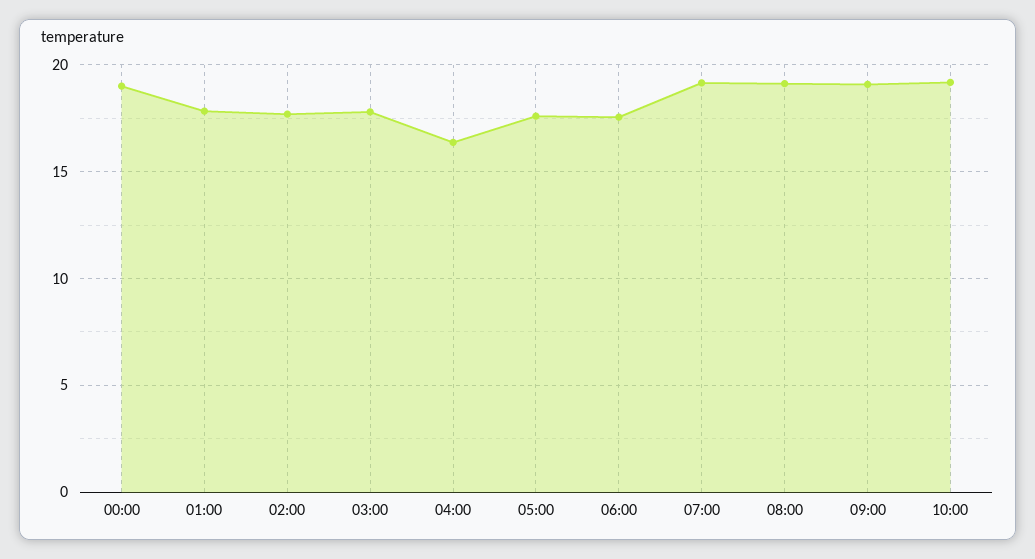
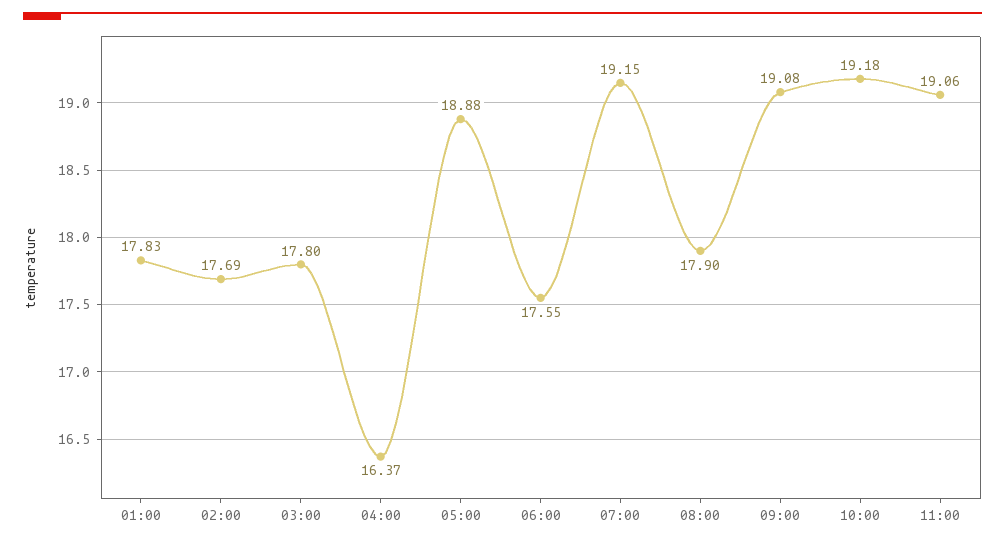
00:00: 19 -> none
05:00: 17.5 -> 18.88
08:00: 19 -> 17.9
11:00: none -> 19.06

